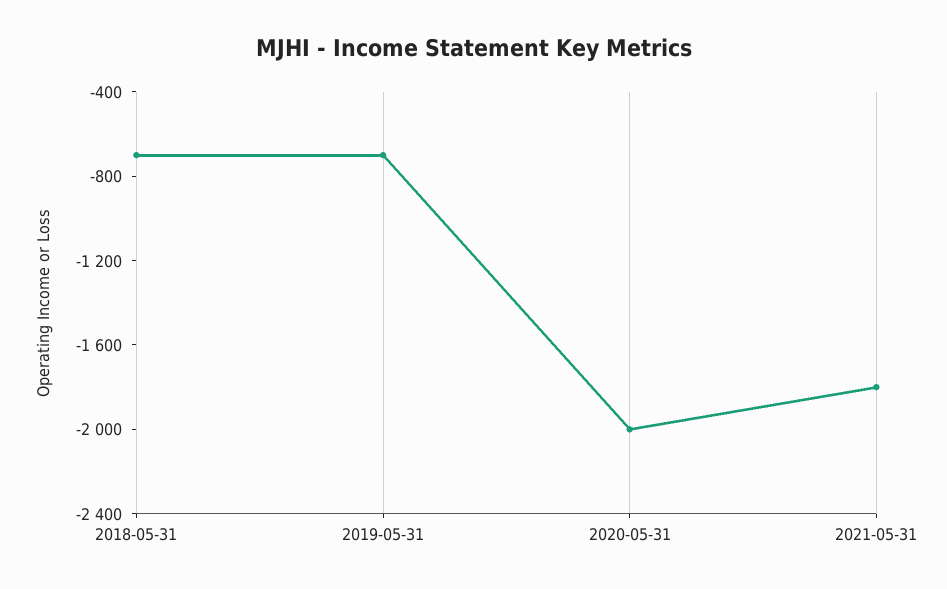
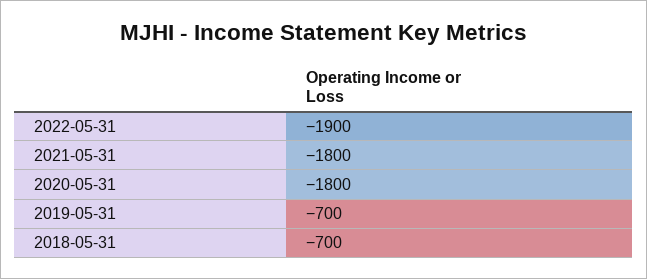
2020-05-31: -2000 -> -1800
2022-05-31: none -> -1900

